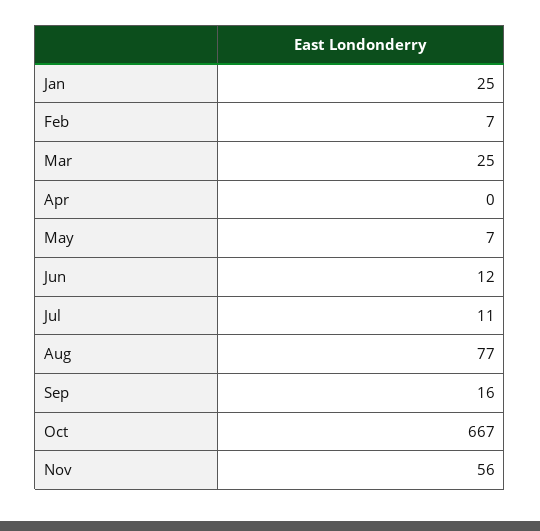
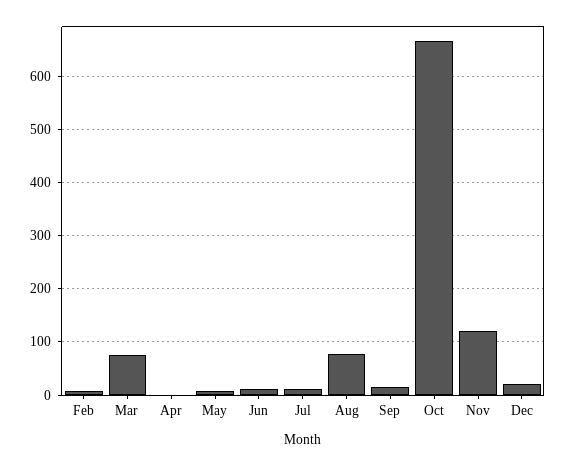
Jan: 25 -> none
Mar: 25 -> 80
Nov: 56 -> 120
Dec: none -> 20

